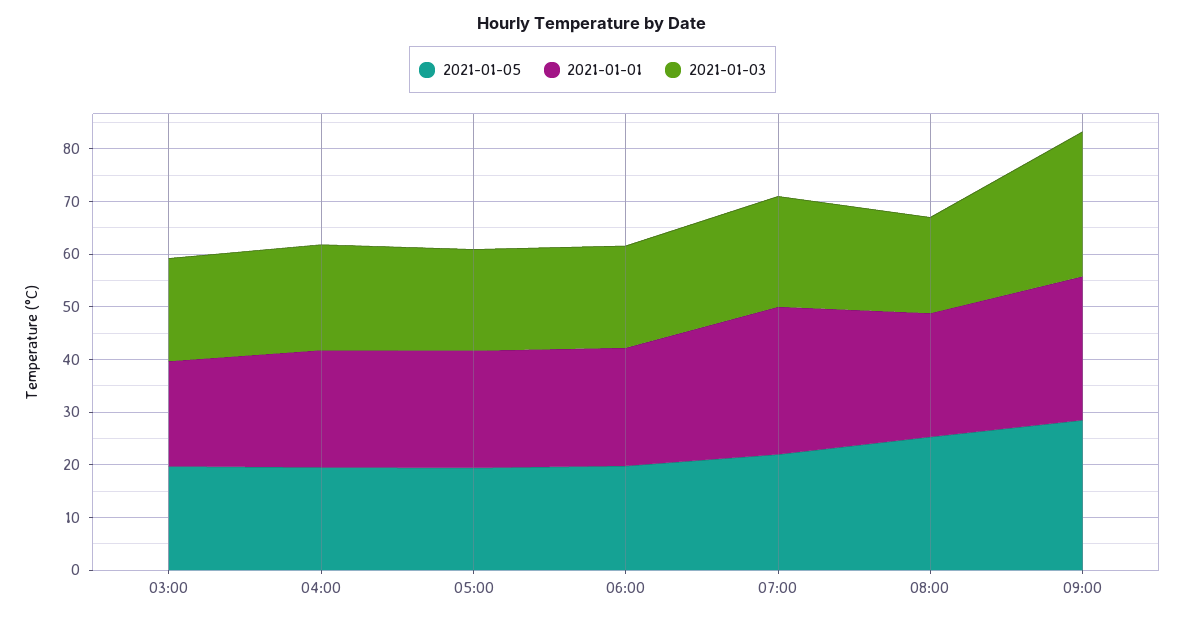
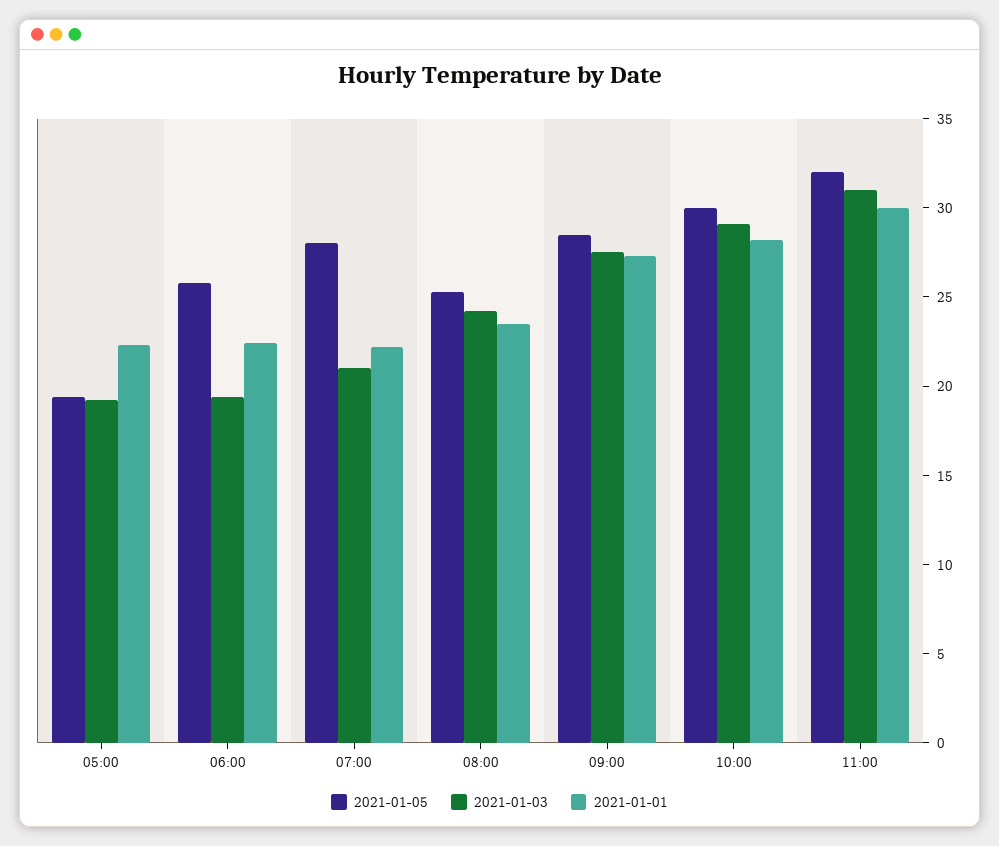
2021-01-05, 03:00: 20 -> none
2021-01-01, 03:00: 20 -> none
2021-01-03, 03:00: 20 -> none
2021-01-05, 04:00: 20 -> none
2021-01-01, 04:00: 22 -> none
2021-01-03, 04:00: 20 -> none
2021-01-05, 06:00: 20 -> 26
2021-01-05, 07:00: 22 -> 28
2021-01-01, 07:00: 28 -> 22
2021-01-03, 08:00: 18 -> 24
2021-01-05, 10:00: none -> 30
2021-01-03, 10:00: none -> 29
2021-01-01, 10:00: none -> 28
2021-01-05, 11:00: none -> 32
2021-01-03, 11:00: none -> 31
2021-01-01, 11:00: none -> 30

